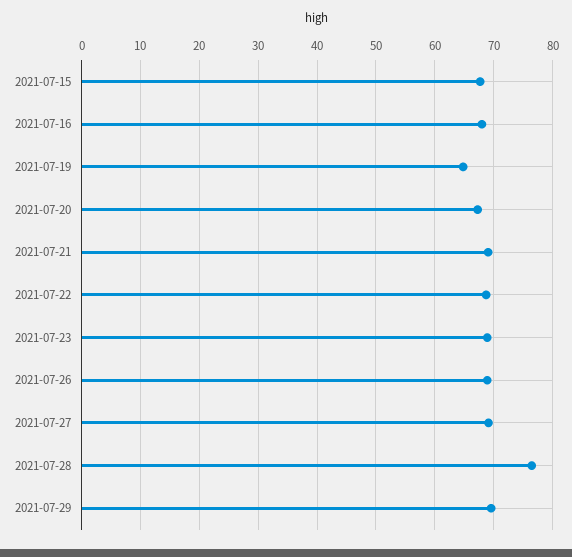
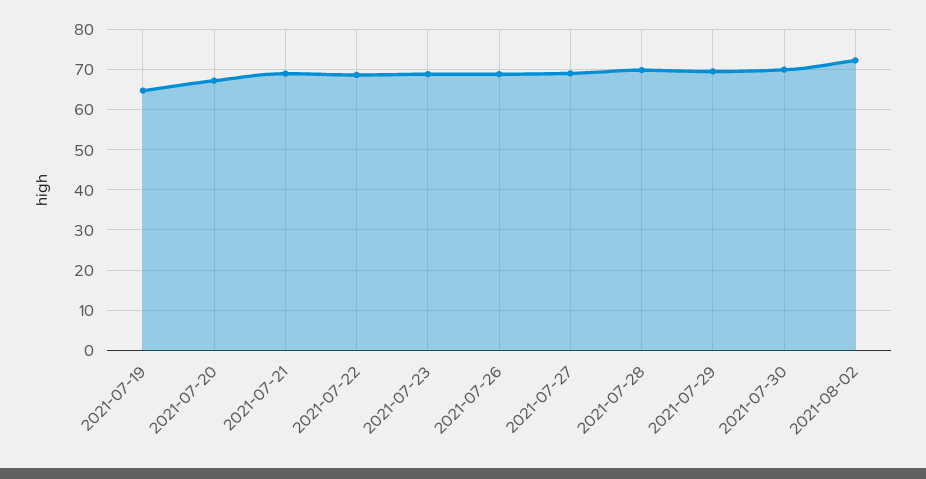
2021-07-15: 68 -> none
2021-07-16: 68 -> none
2021-07-28: 76 -> 70
2021-07-30: none -> 70
2021-08-02: none -> 72

